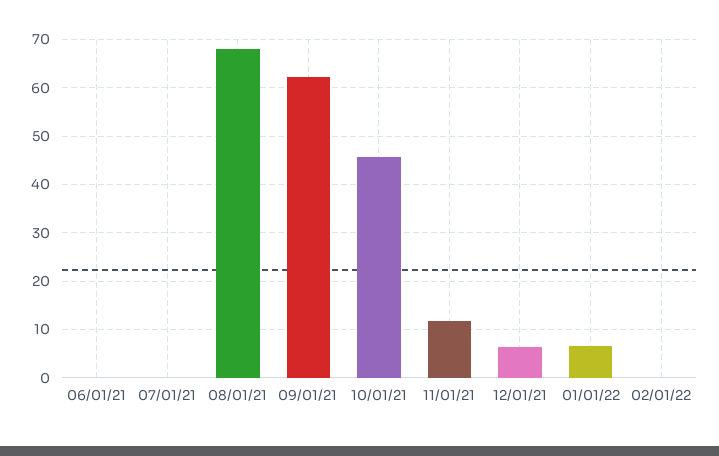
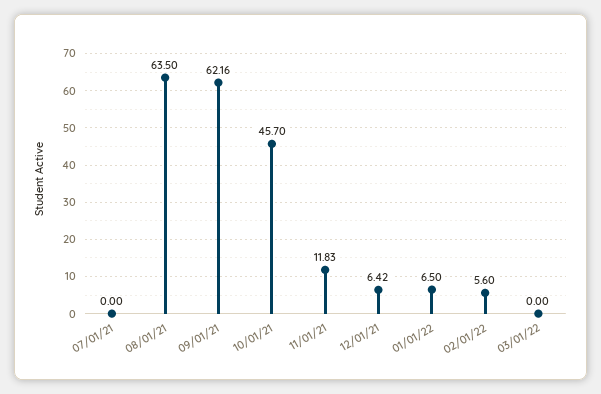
06/01/21: 0 -> none
08/01/21: 68 -> 63.5
02/01/22: 0 -> 5.6
03/01/22: none -> 0

